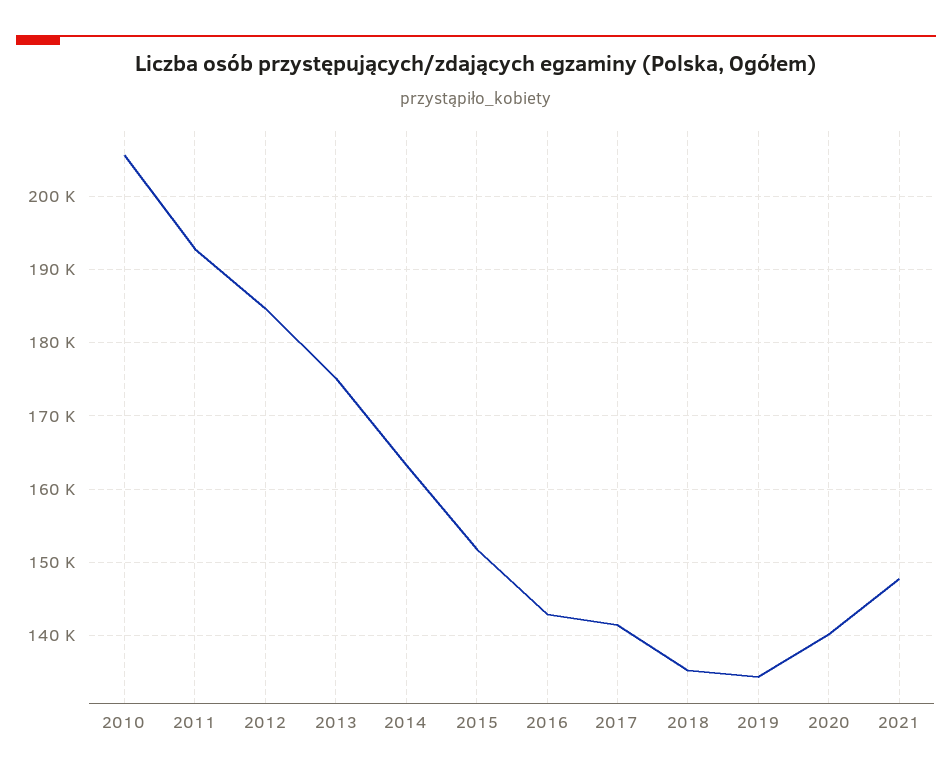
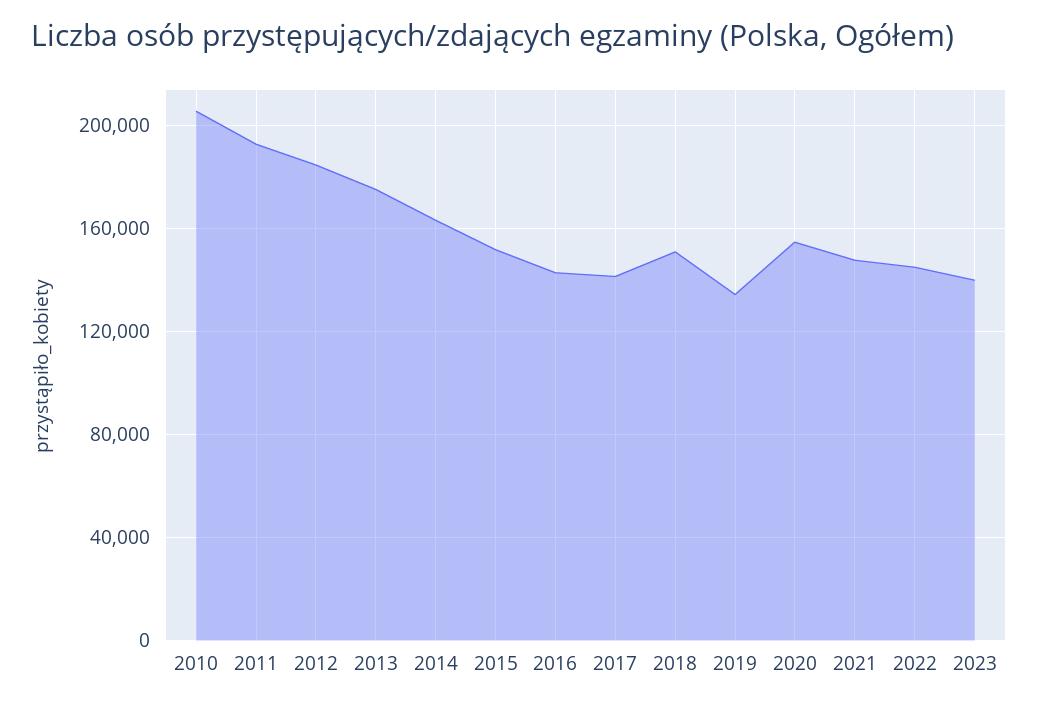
2018: 135000 -> 150000
2020: 140000 -> 155000
2022: none -> 145000
2023: none -> 140000

